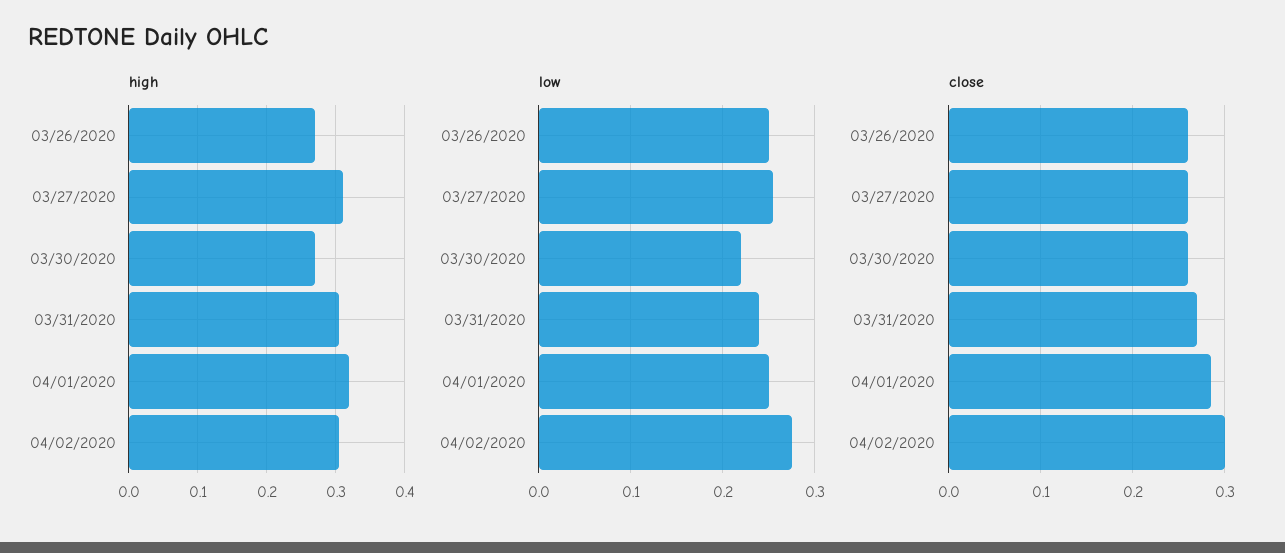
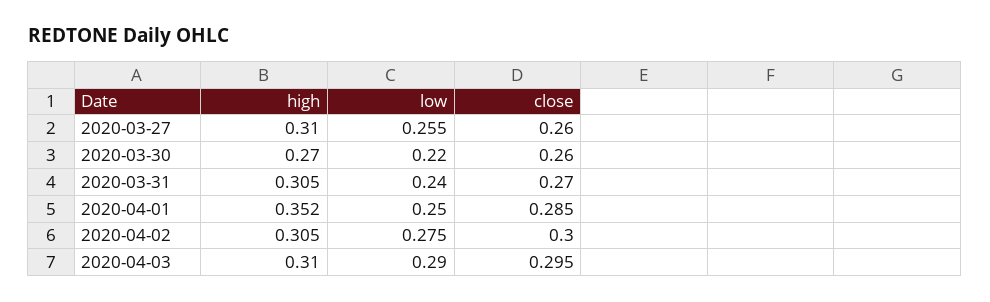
high, 03/26/2020: 0.27 -> none
high, 04/01/2020: 0.32 -> 0.352
low, 03/26/2020: 0.25 -> none
close, 03/26/2020: 0.26 -> none
high, 2020-04-03: none -> 0.31
low, 2020-04-03: none -> 0.29
close, 2020-04-03: none -> 0.295

